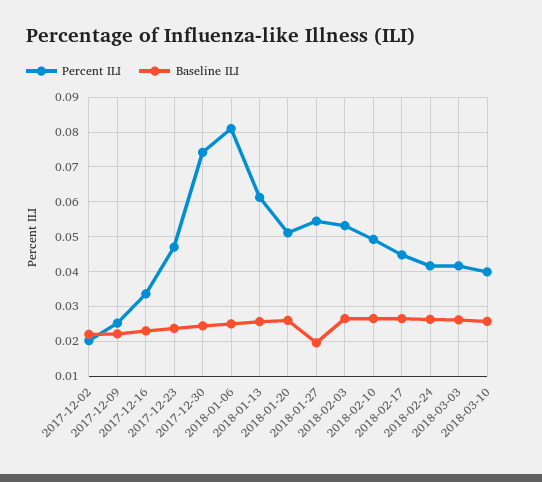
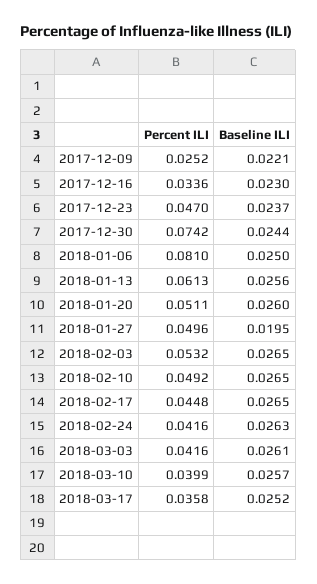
Percent ILI, 2017-12-02: 0.02 -> none
Baseline ILI, 2017-12-02: 0.022 -> none
Percent ILI, 2018-01-27: 0.054 -> 0.0496
Percent ILI, 2018-03-17: none -> 0.0358
Baseline ILI, 2018-03-17: none -> 0.0252

